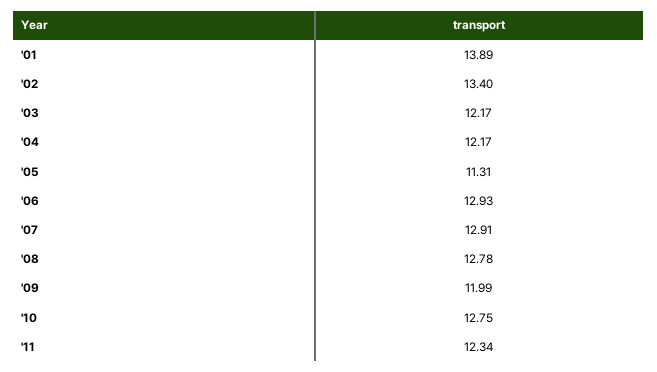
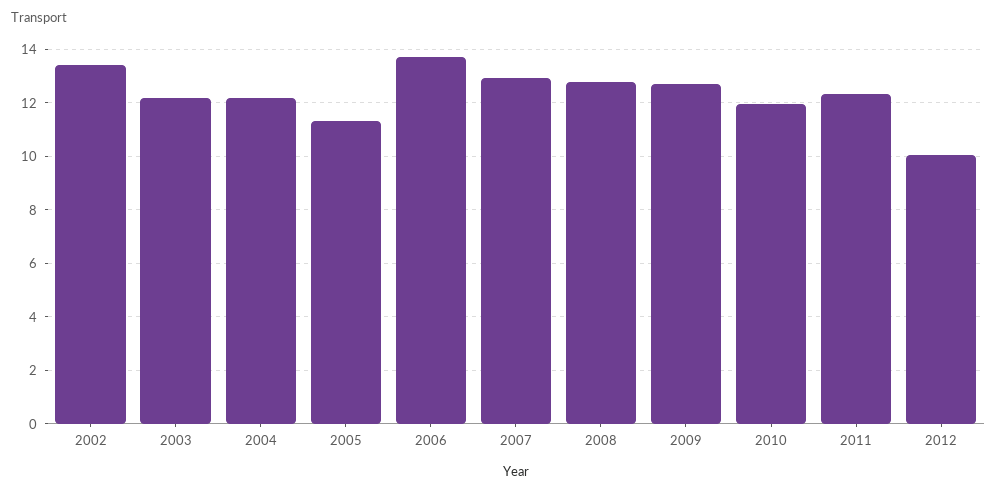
'01: 13.89 -> none
'06: 12.93 -> 13.75
'09: 11.99 -> 12.75
'10: 12.75 -> 12
2012: none -> 10

